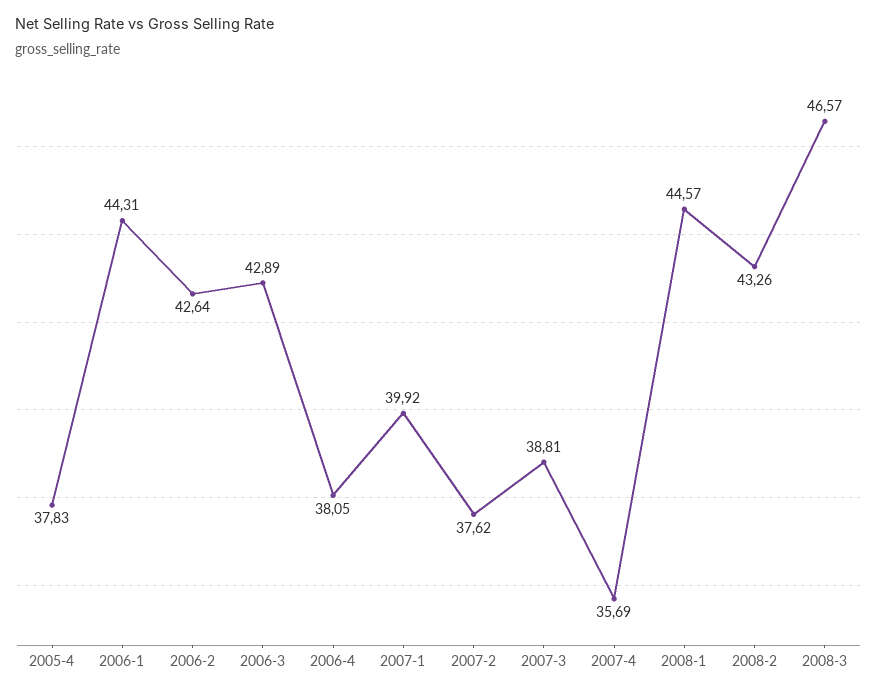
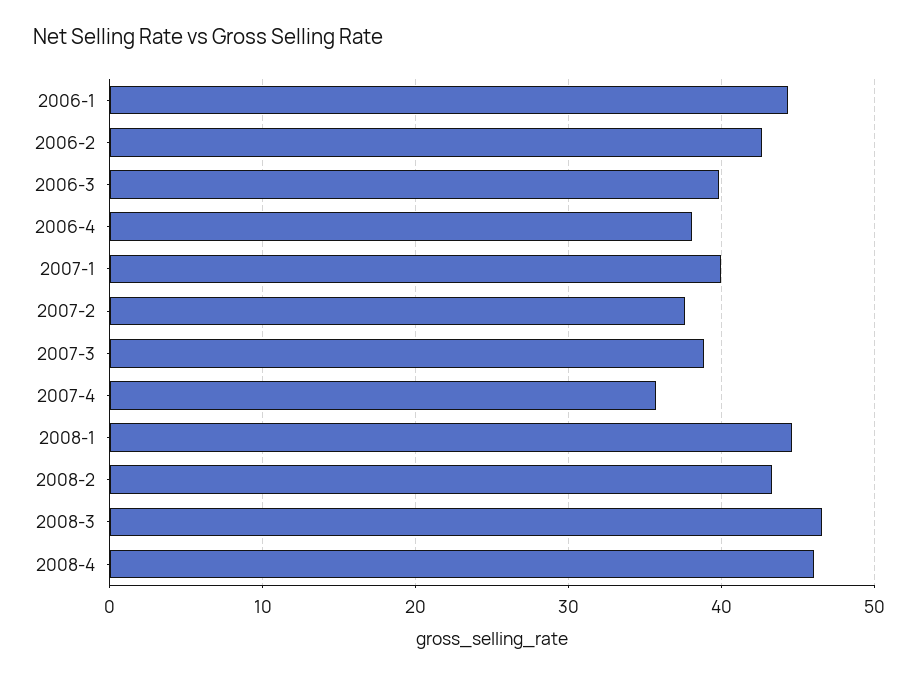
2005-4: 37.83 -> none
2006-3: 42.89 -> 40
2008-4: none -> 46

